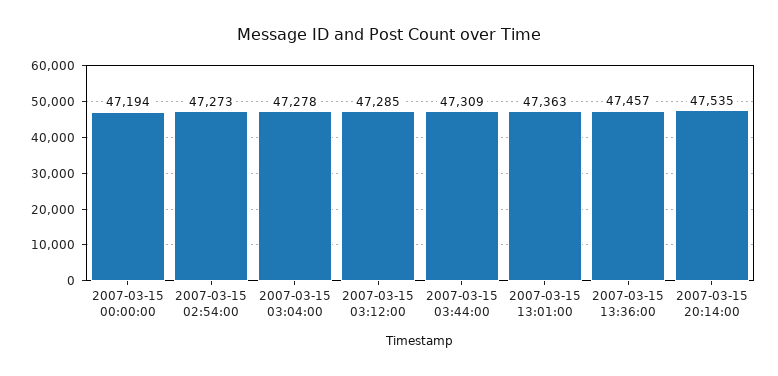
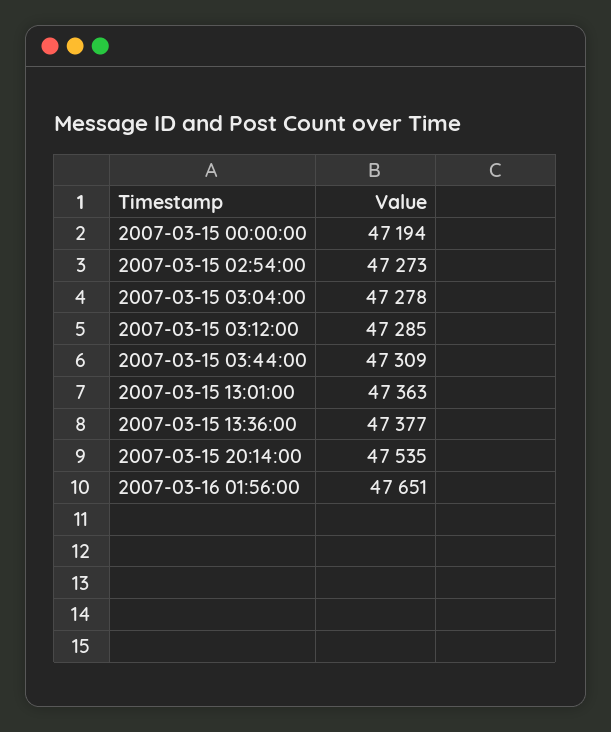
2007-03-15 13:36:00: 47457 -> 47377
2007-03-16 01:56:00: none -> 47651

